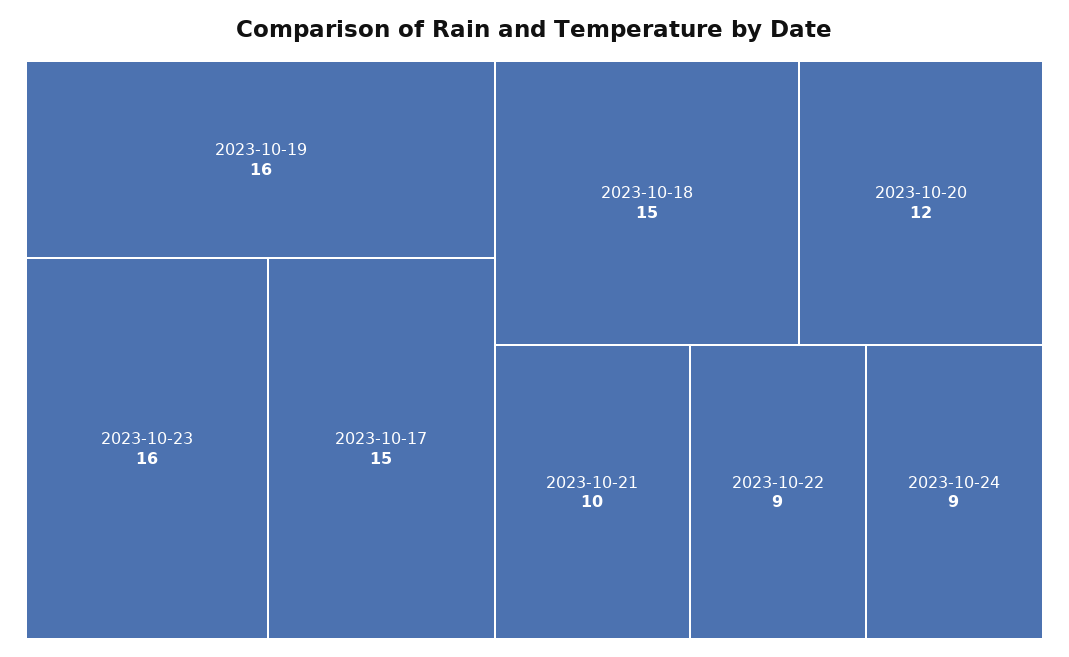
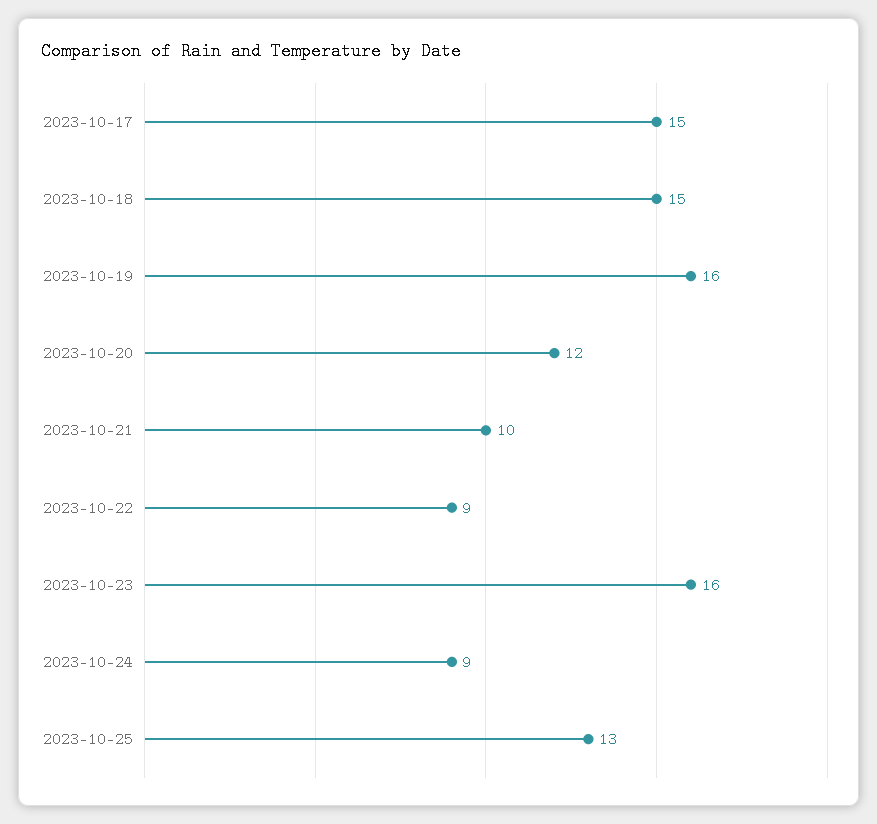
2023-10-25: none -> 13

